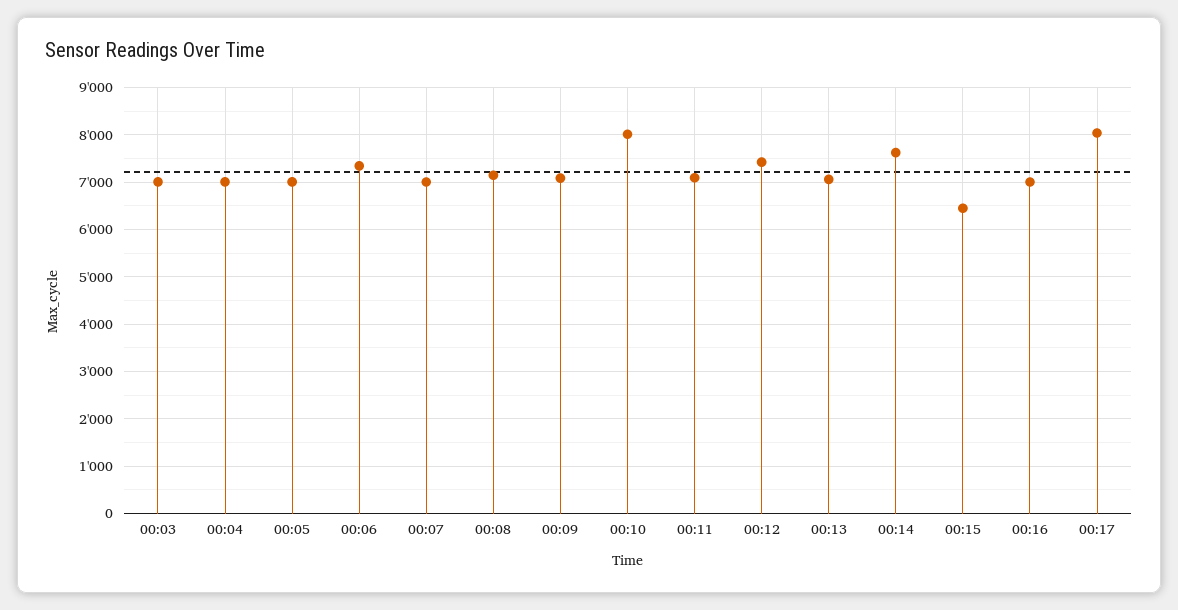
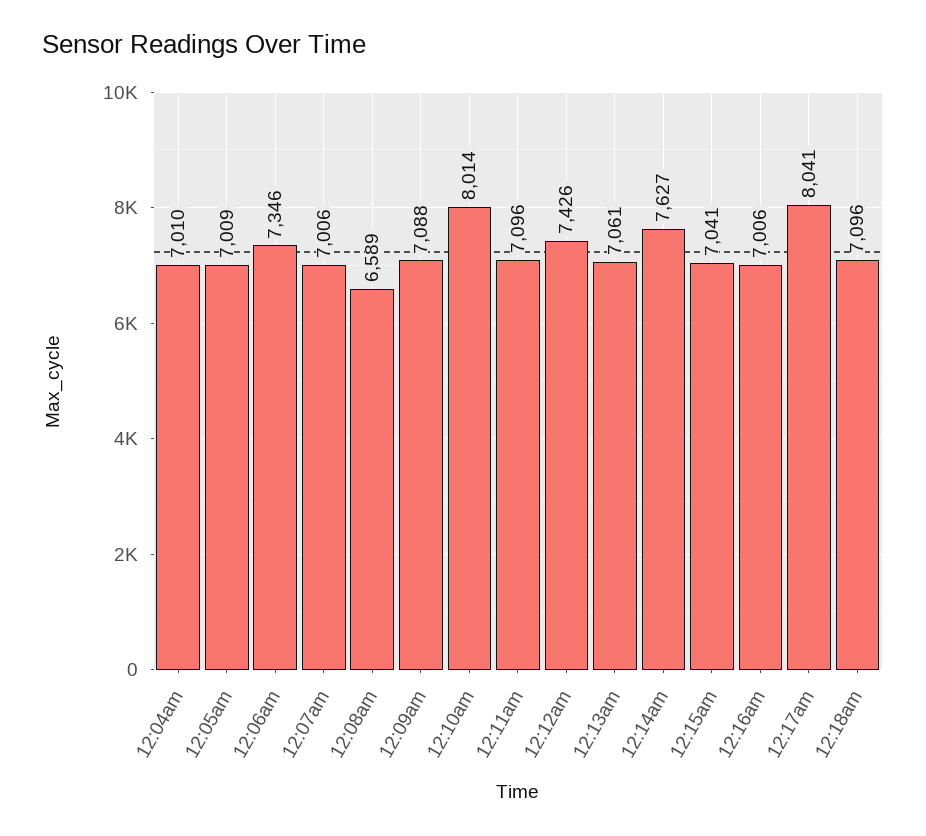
00:03: 7000 -> none
00:08: 7200 -> 6589
00:15: 6400 -> 7041
12:18am: none -> 7096

